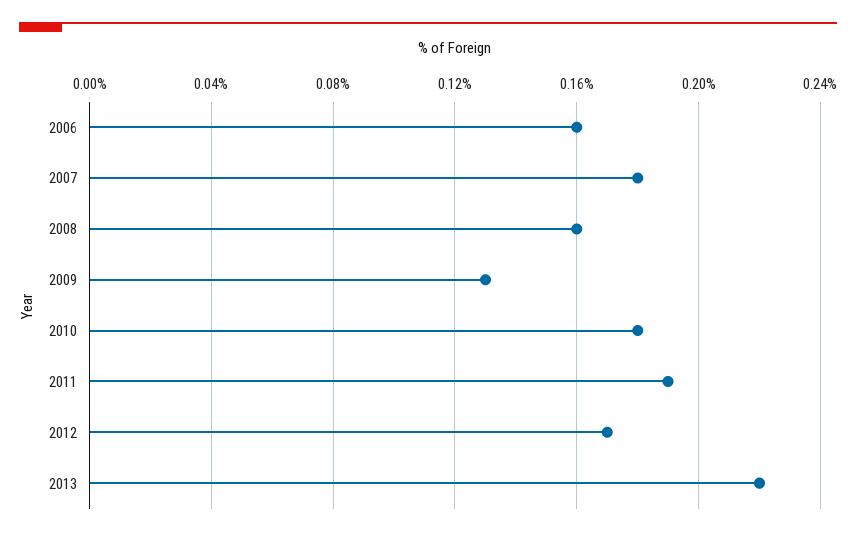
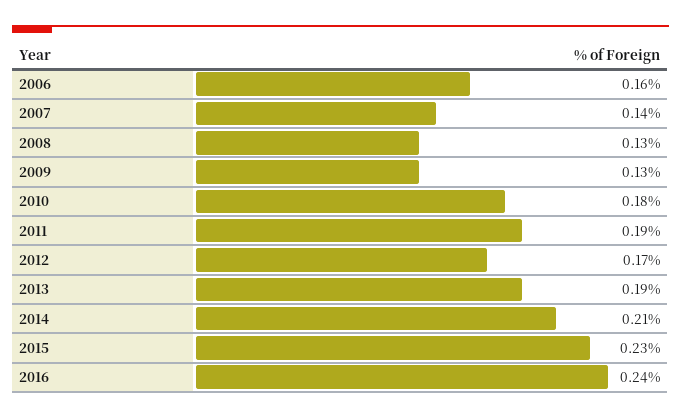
2007: 0.18 -> 0.14
2008: 0.16 -> 0.13
2013: 0.22 -> 0.19
2014: none -> 0.21
2015: none -> 0.23
2016: none -> 0.24

